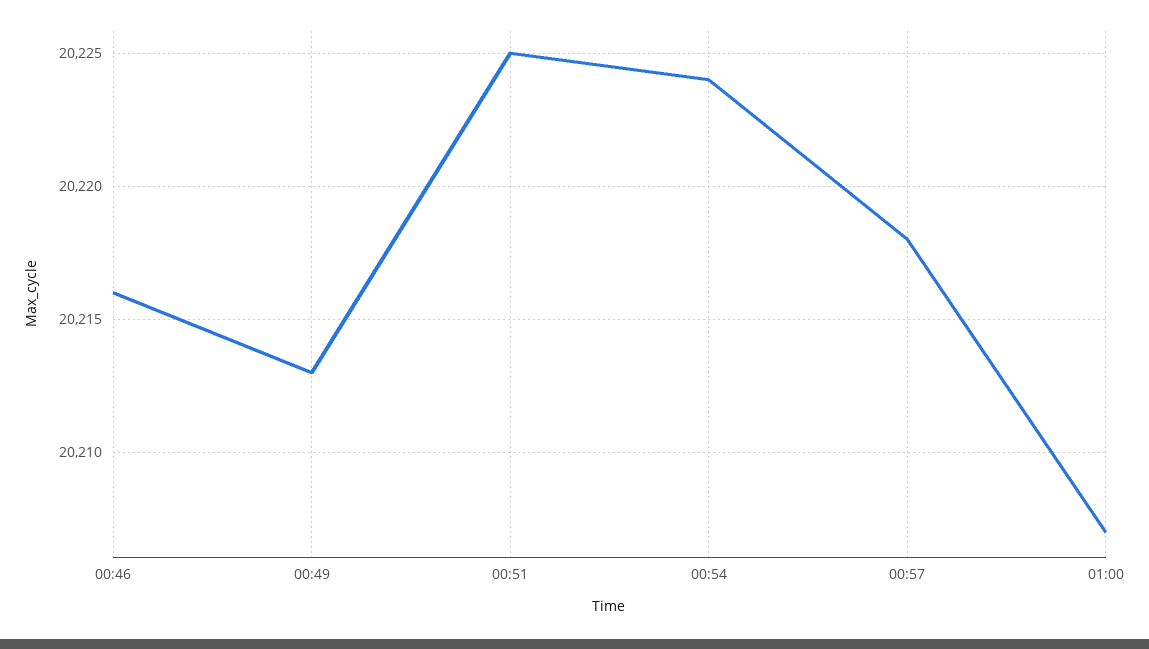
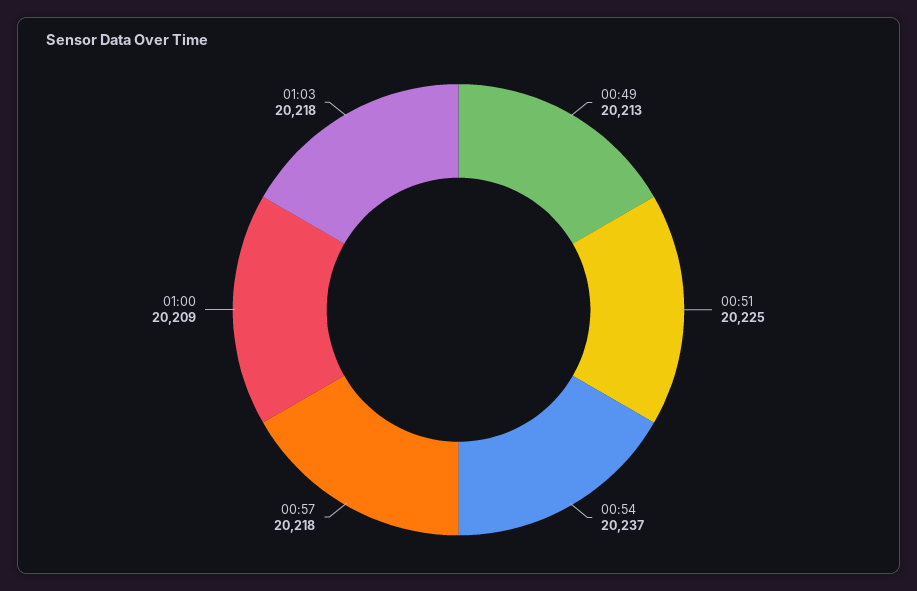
00:46: 20216 -> none
00:54: 20224 -> 20237
01:00: 20207 -> 20209
01:03: none -> 20218

